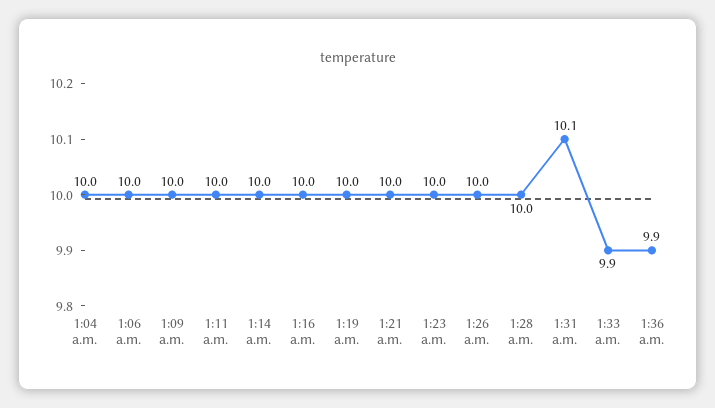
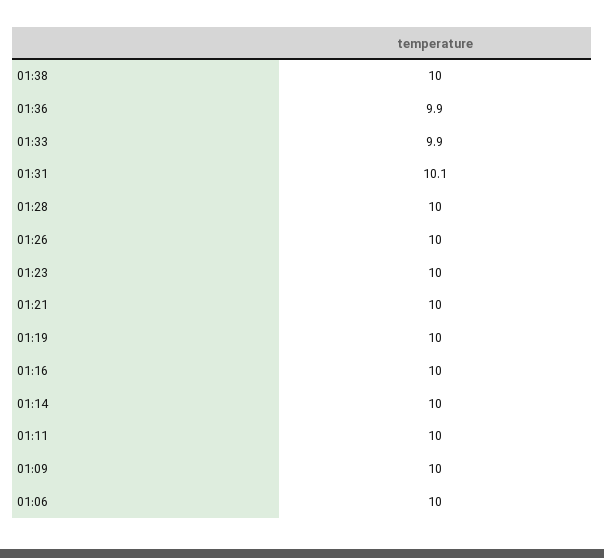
1:04 a.m.: 10 -> none
01:38: none -> 10

